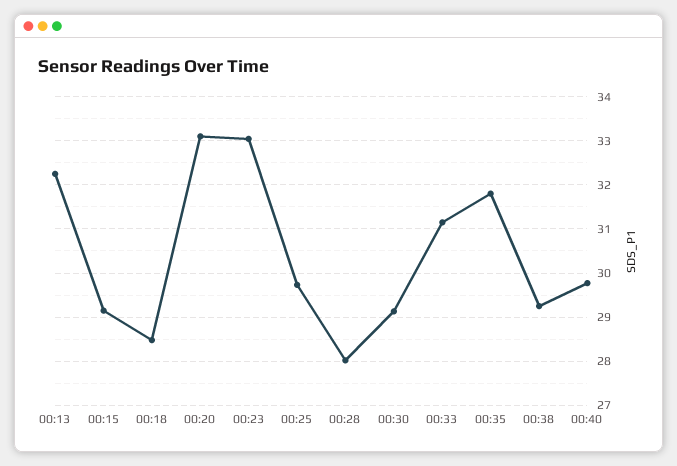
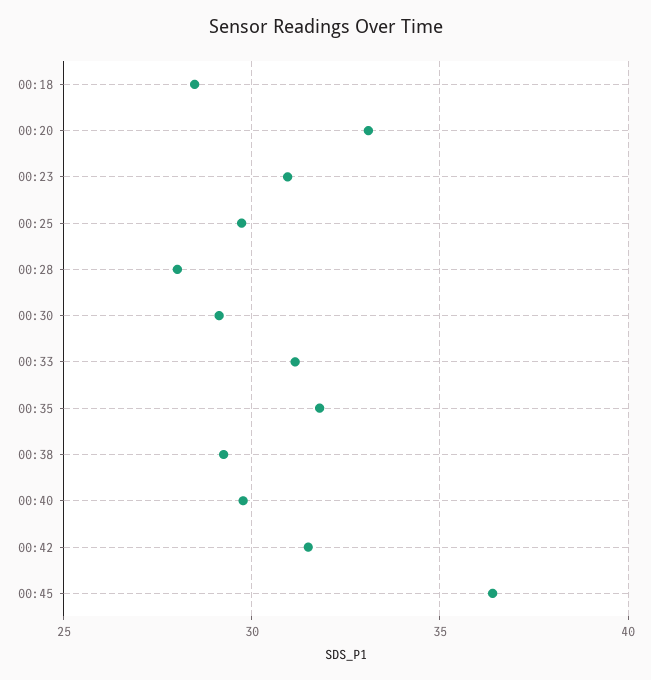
00:13: 32.2 -> none
00:15: 29.2 -> none
00:23: 33 -> 31
00:42: none -> 31.5
00:45: none -> 36.5

